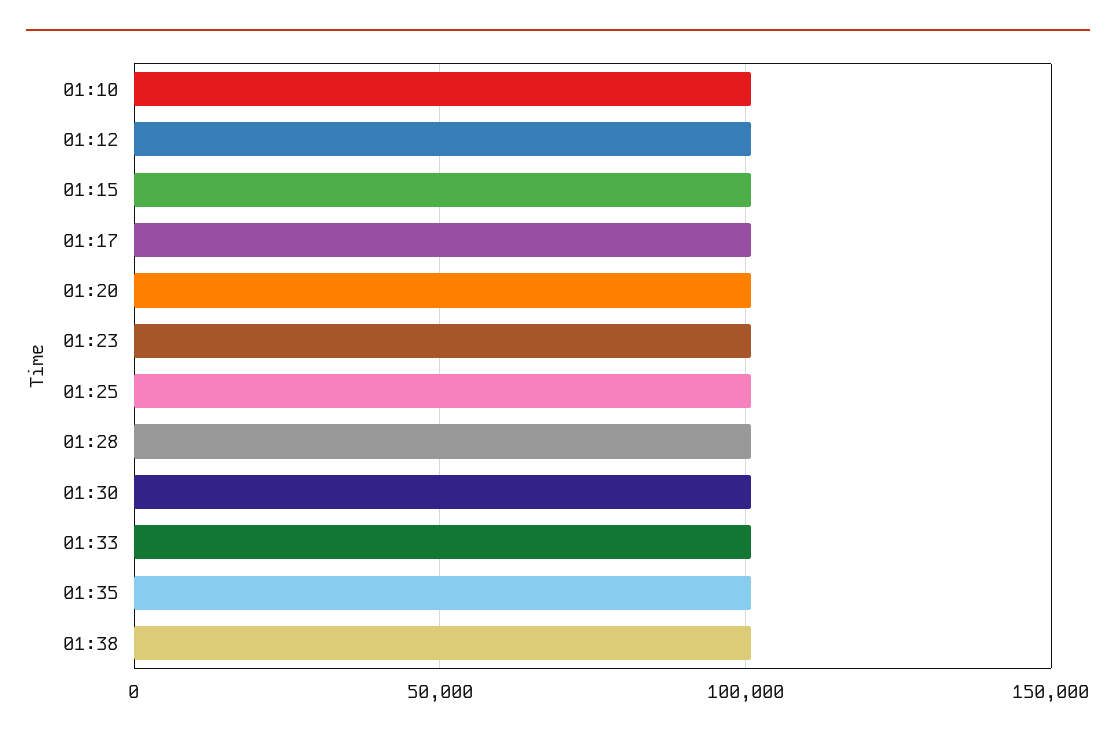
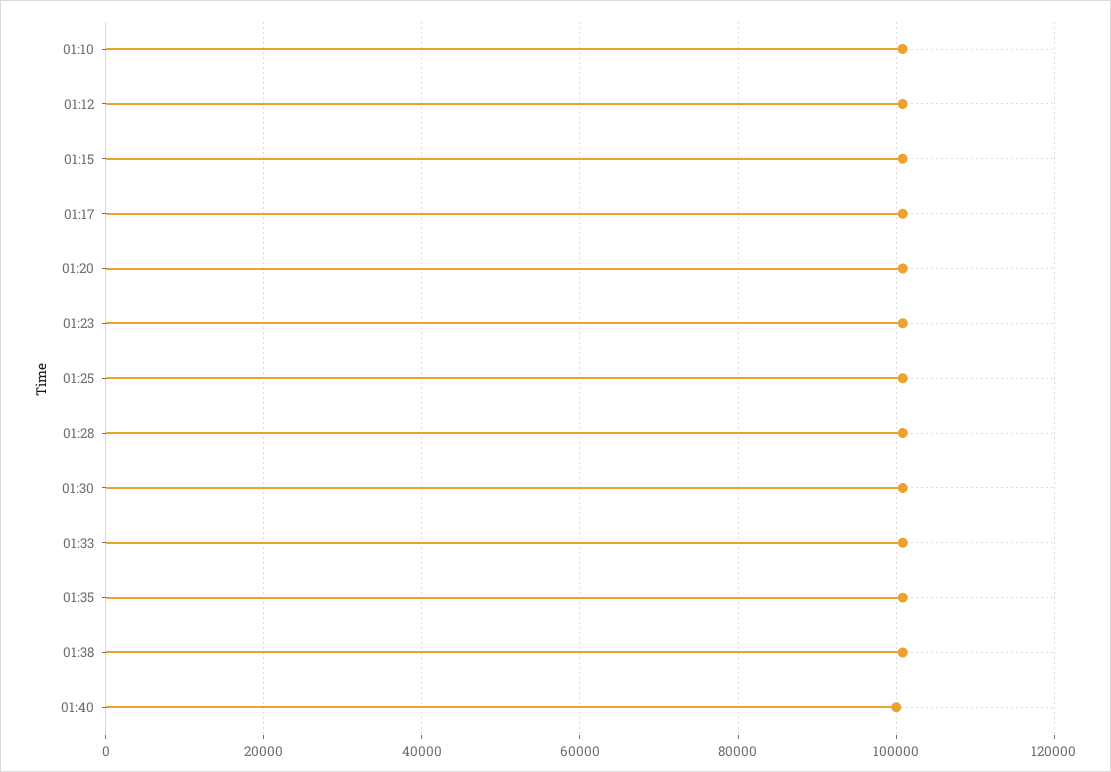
01:40: none -> 100000

